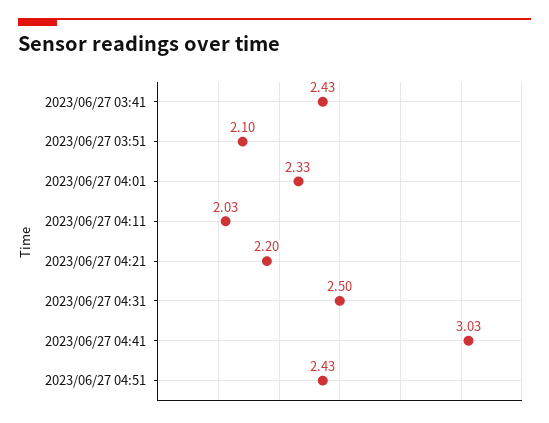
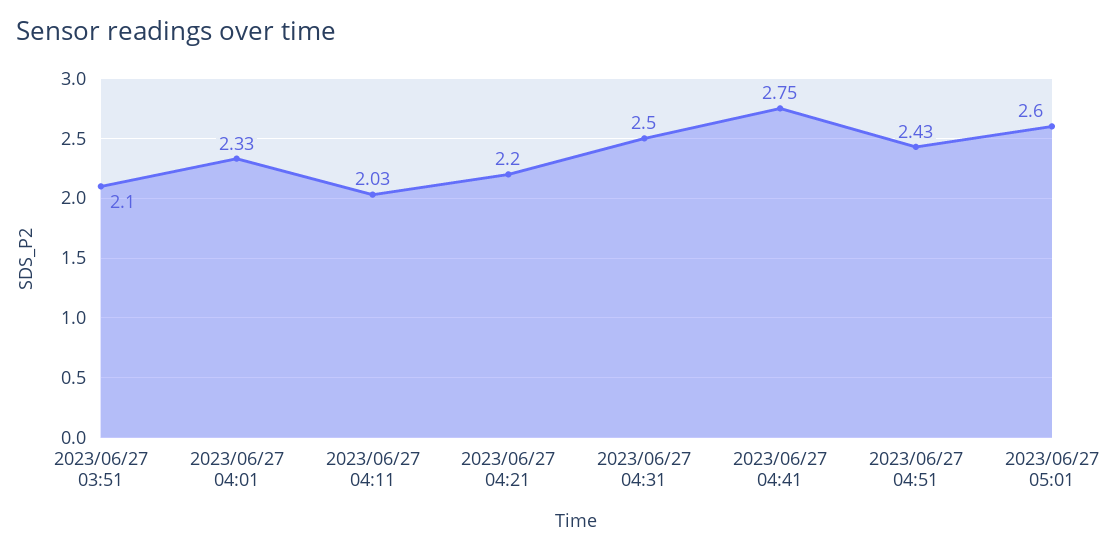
2023/06/27 03:41: 2.43 -> none
2023/06/27 04:41: 3.03 -> 2.75
2023/06/27 05:01: none -> 2.6

